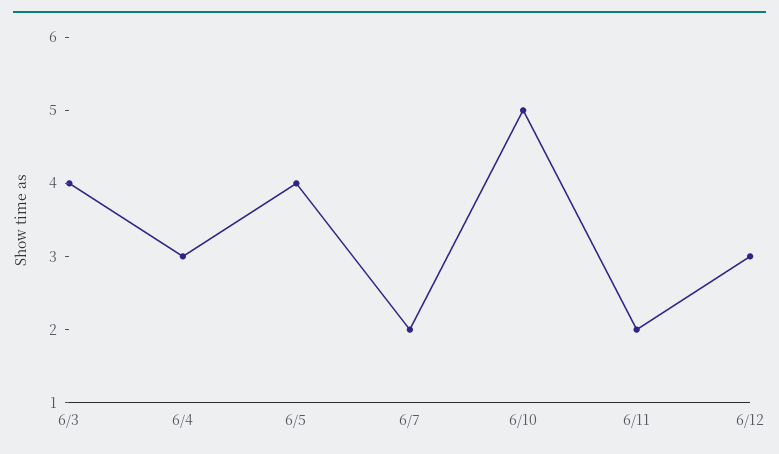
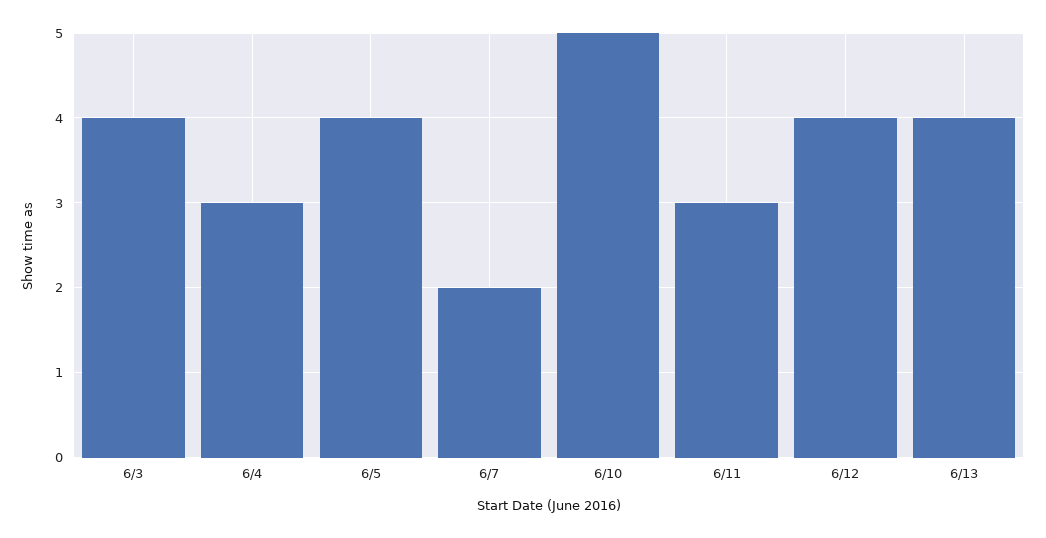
6/11: 2 -> 3
6/12: 3 -> 4
6/13: none -> 4

